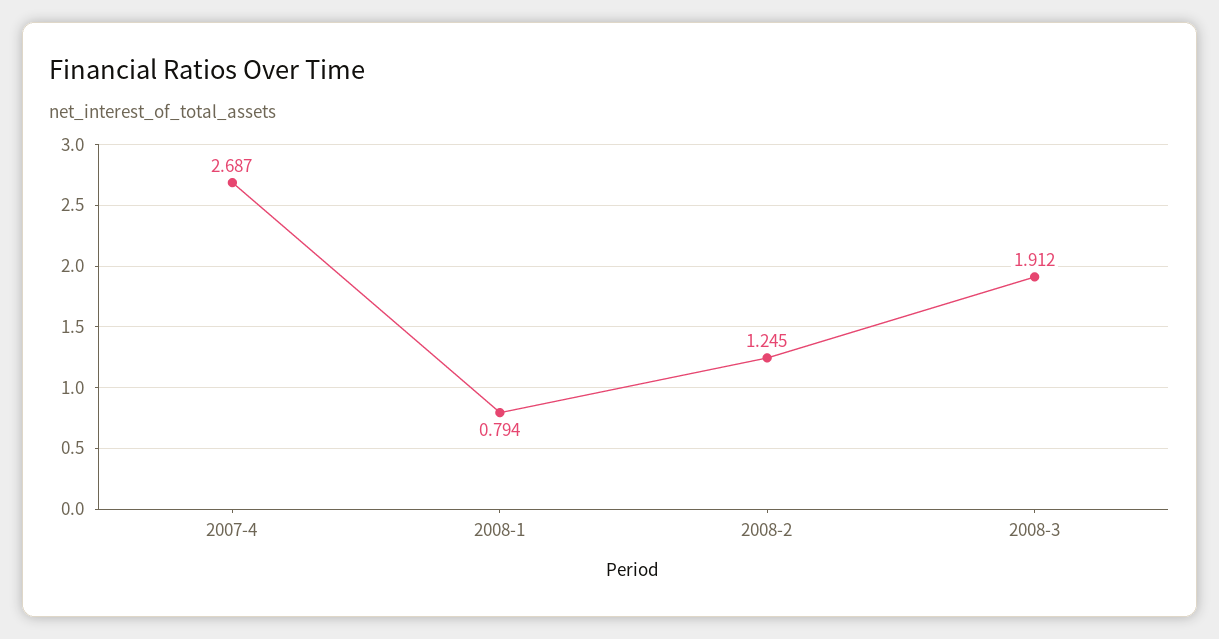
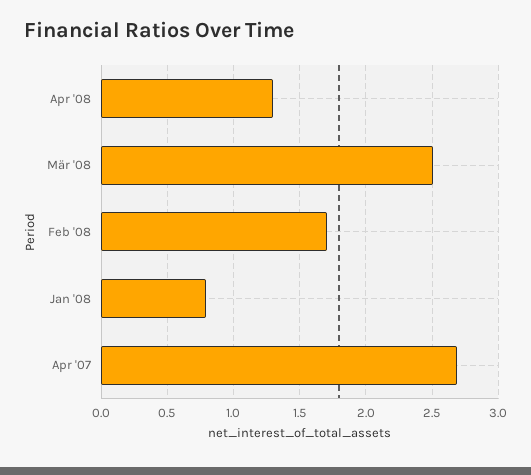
2008-2: 1.245 -> 1.7
2008-3: 1.912 -> 2.5
Apr '08: none -> 1.3

